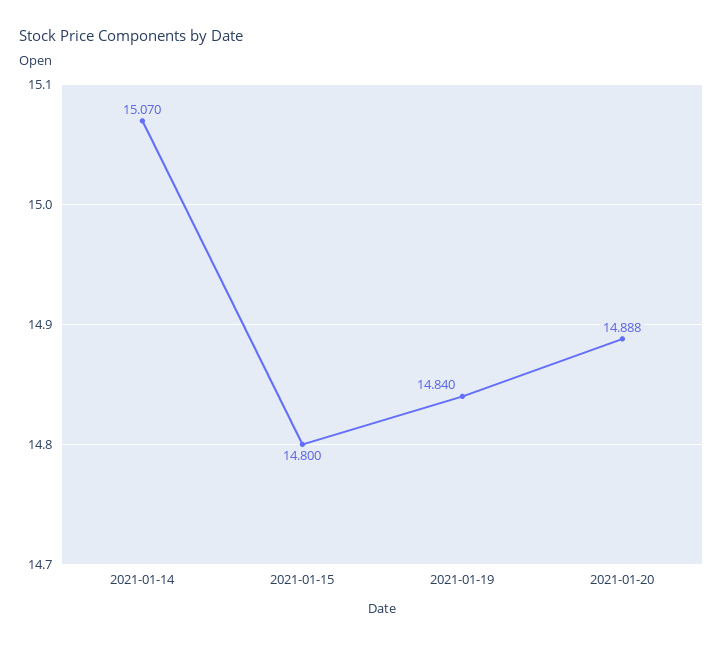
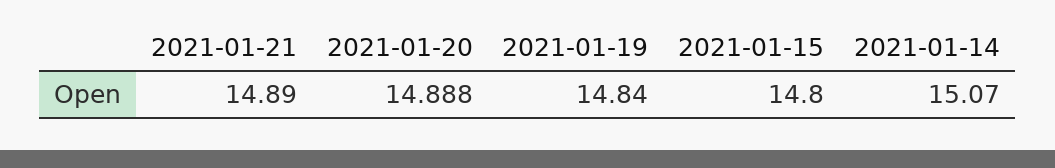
2021-01-21: none -> 14.89

